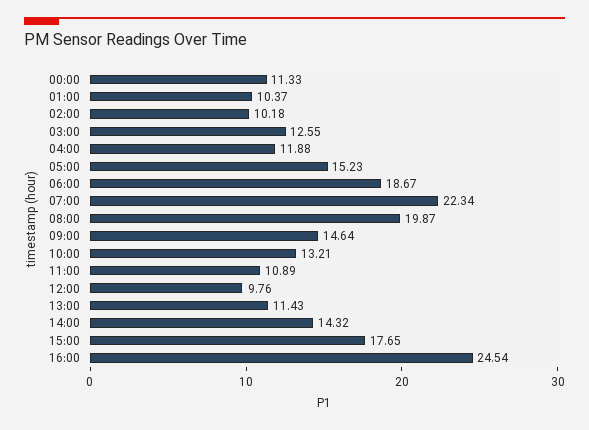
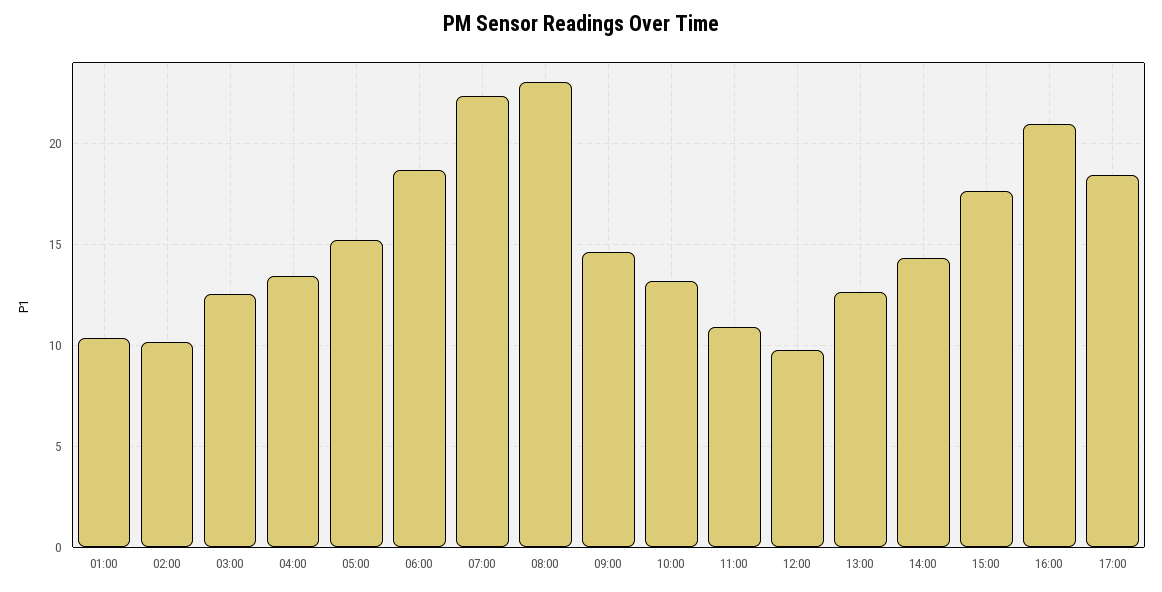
00:00: 11.33 -> none
04:00: 11.88 -> 13.5
08:00: 19.87 -> 23
13:00: 11.43 -> 12.5
16:00: 24.54 -> 21
17:00: none -> 18.5

